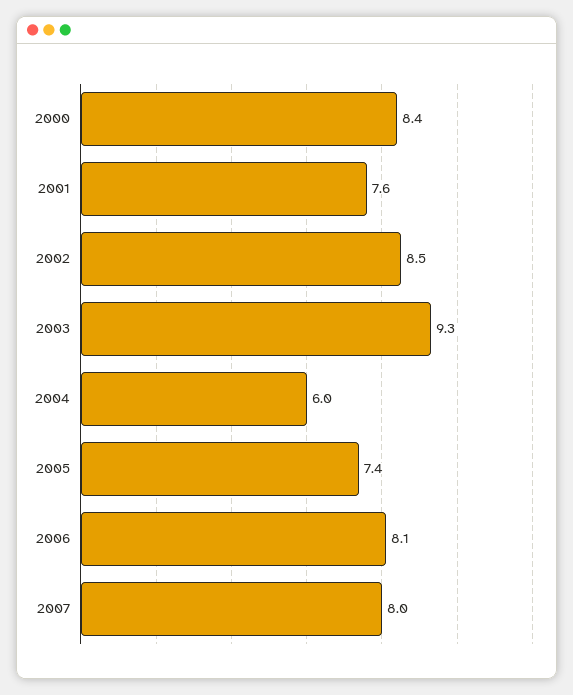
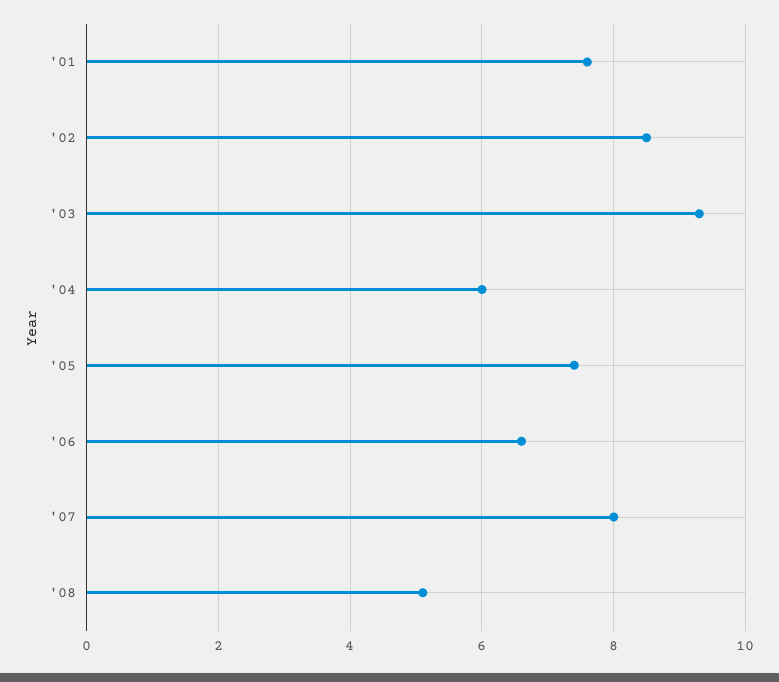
2000: 8.4 -> none
2006: 8.1 -> 6.5
'08: none -> 5

